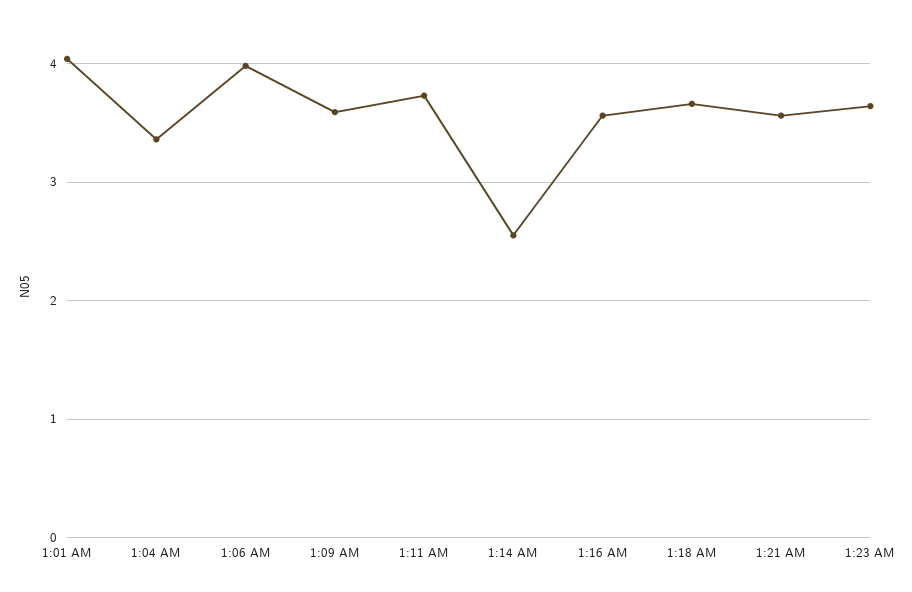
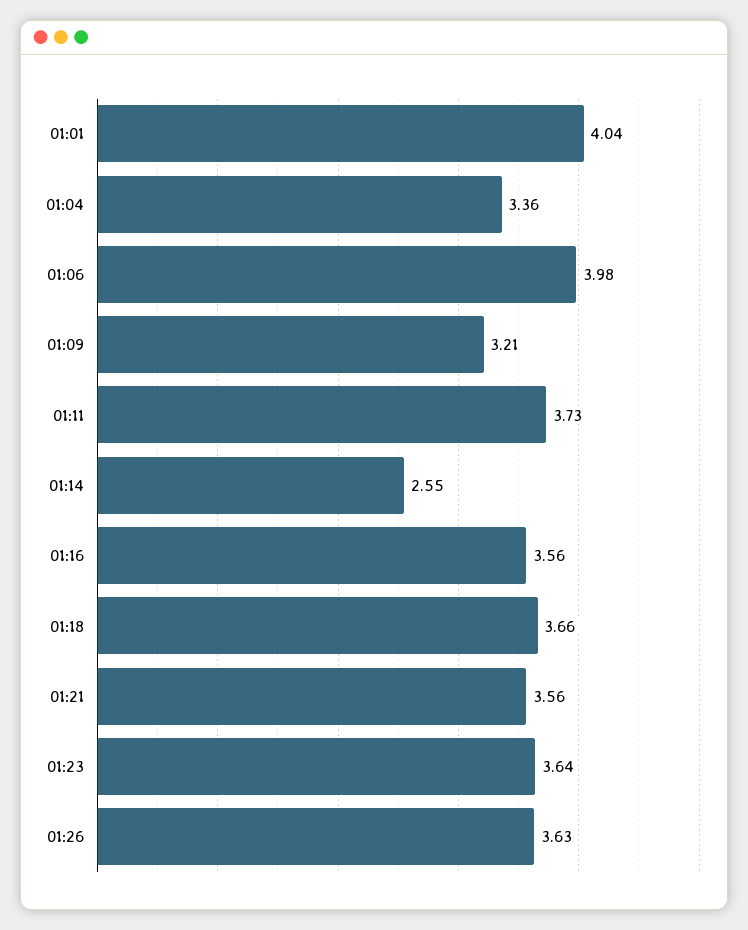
1:09 AM: 3.6 -> 3.21
01:26: none -> 3.63

